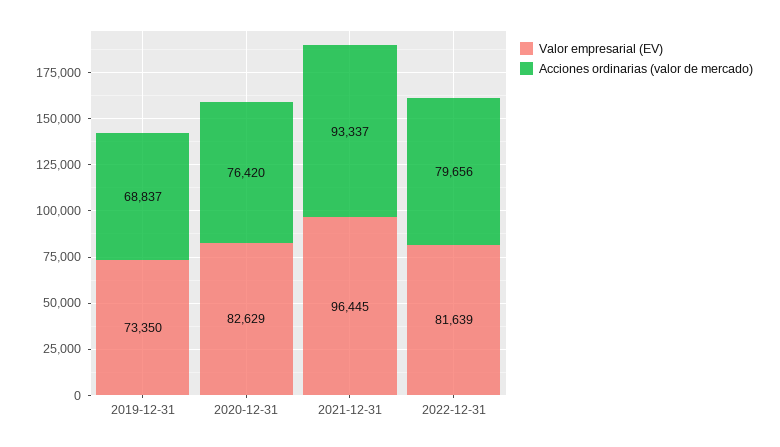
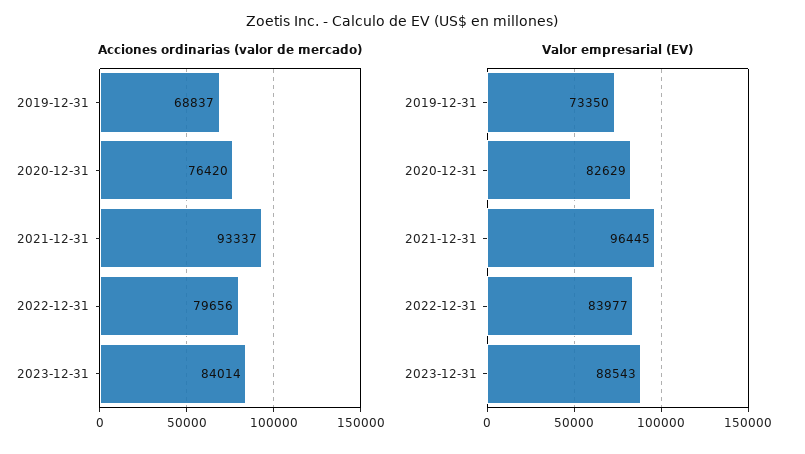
Valor empresarial (EV), 2022-12-31: 81639 -> 83977
Acciones ordinarias (valor de mercado), 2023-12-31: none -> 84014
Valor empresarial (EV), 2023-12-31: none -> 88543

